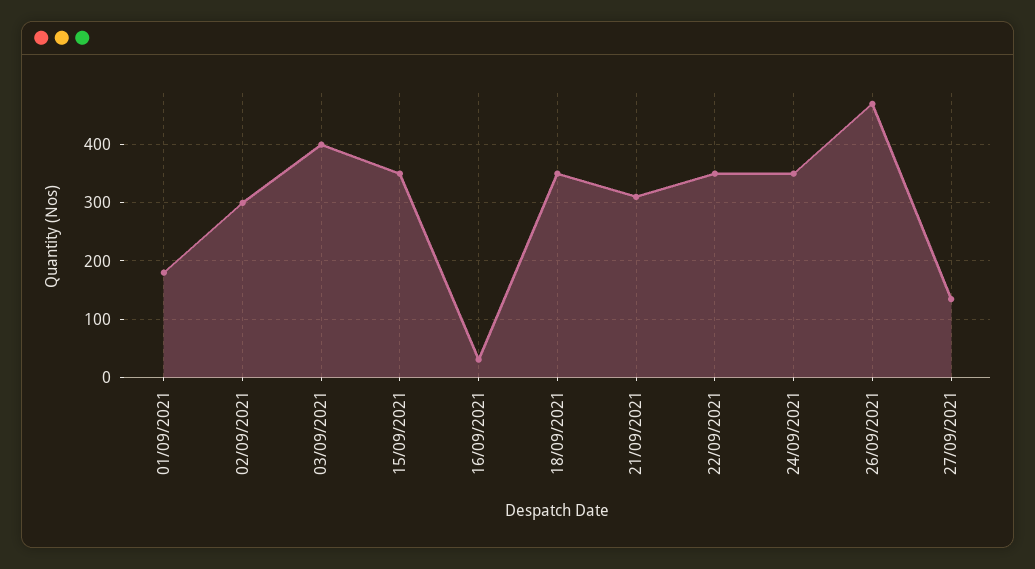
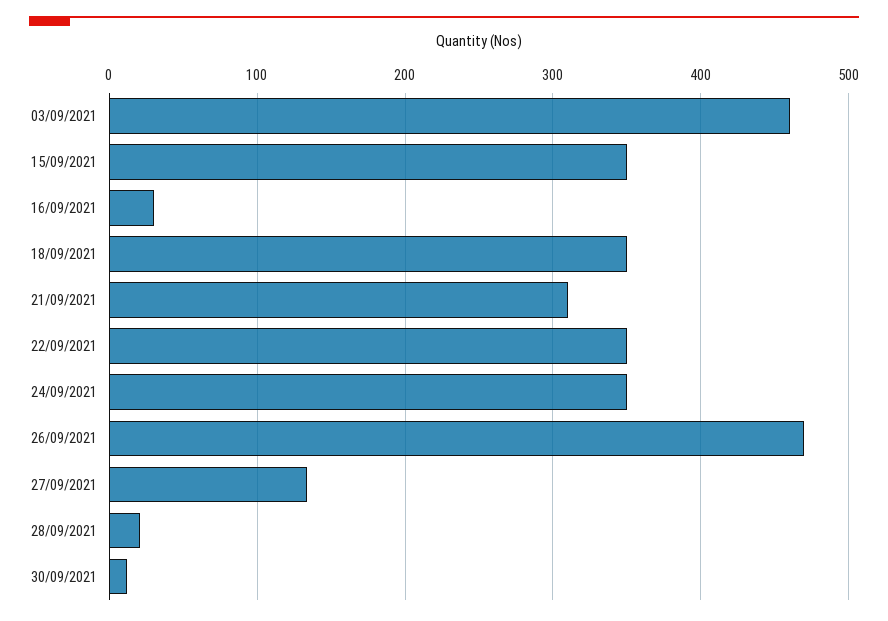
01/09/2021: 180 -> none
02/09/2021: 300 -> none
03/09/2021: 400 -> 460
28/09/2021: none -> 20
30/09/2021: none -> 10

